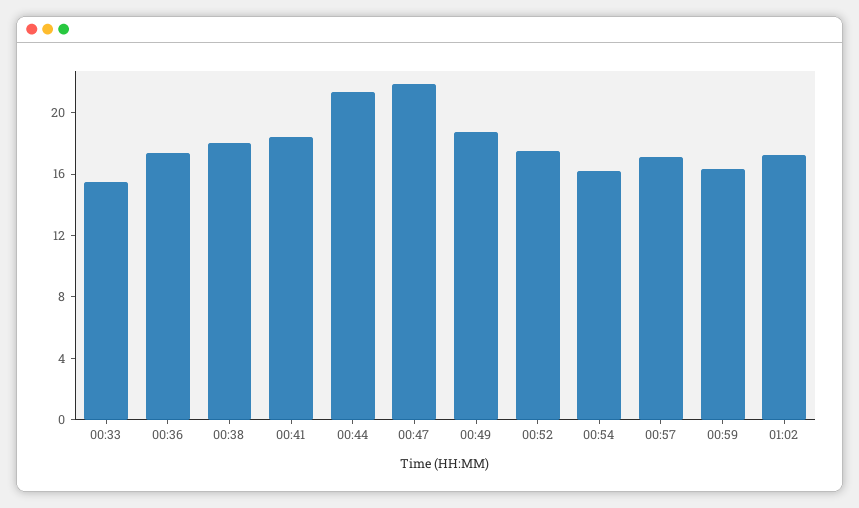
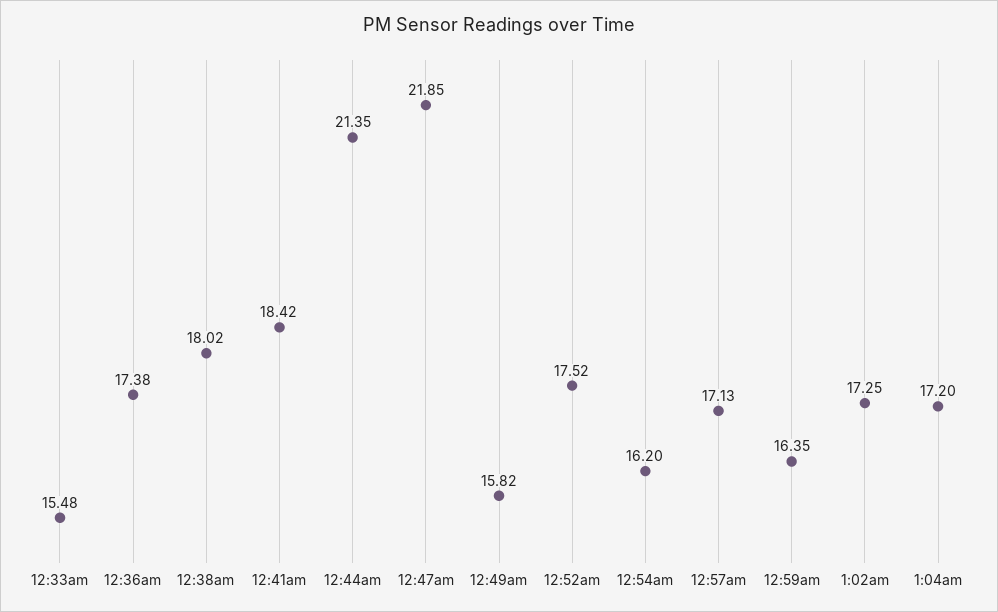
00:49: 19 -> 15.82
1:04am: none -> 17.2

